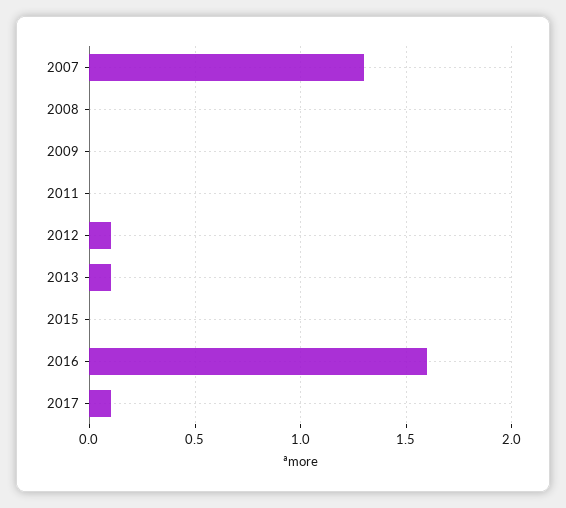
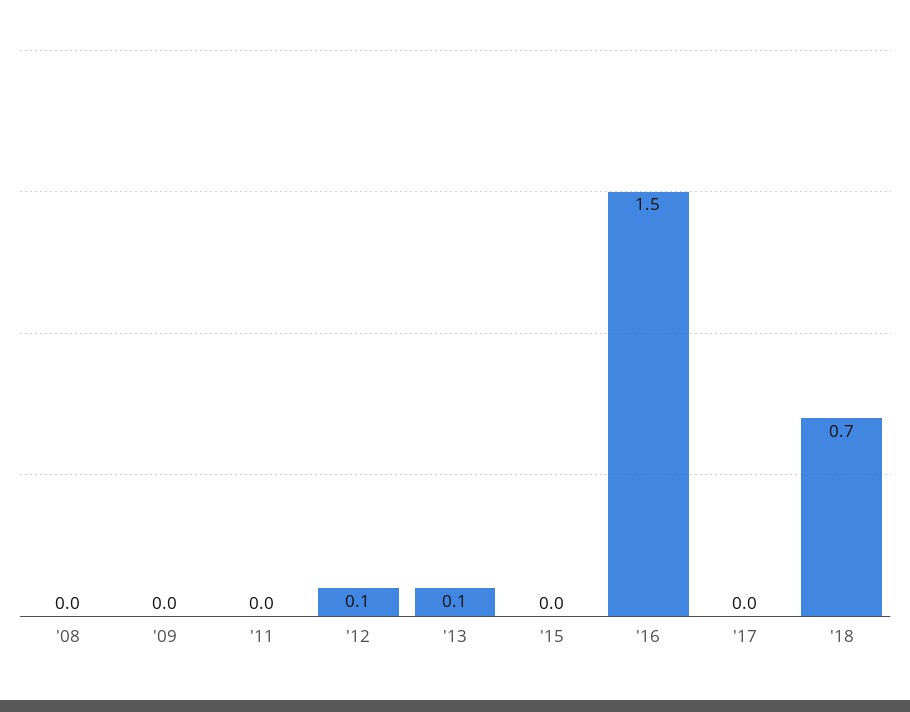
2007: 1.3 -> none
2016: 1.6 -> 1.5
2017: 0.1 -> 0
'18: none -> 0.7

